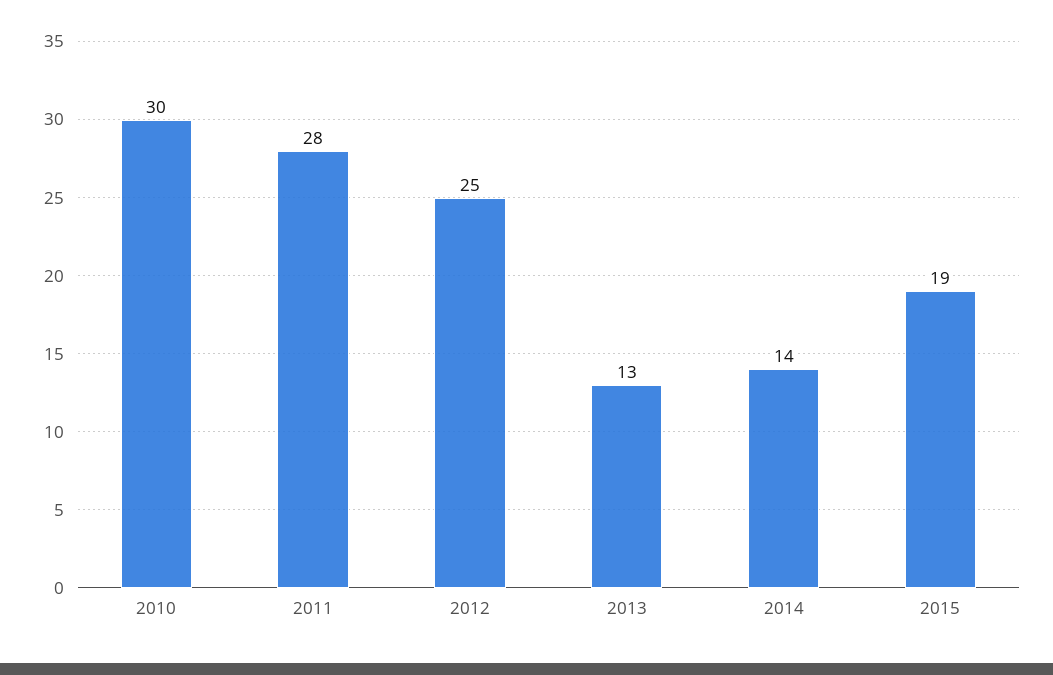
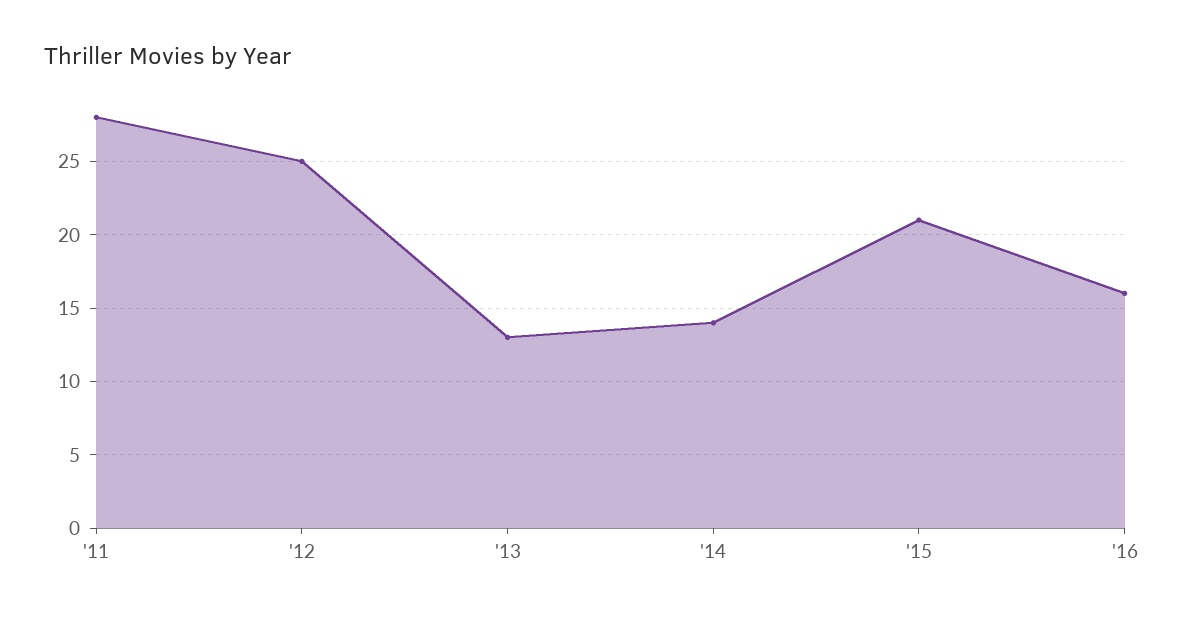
2010: 30 -> none
2015: 19 -> 21
'16: none -> 16

